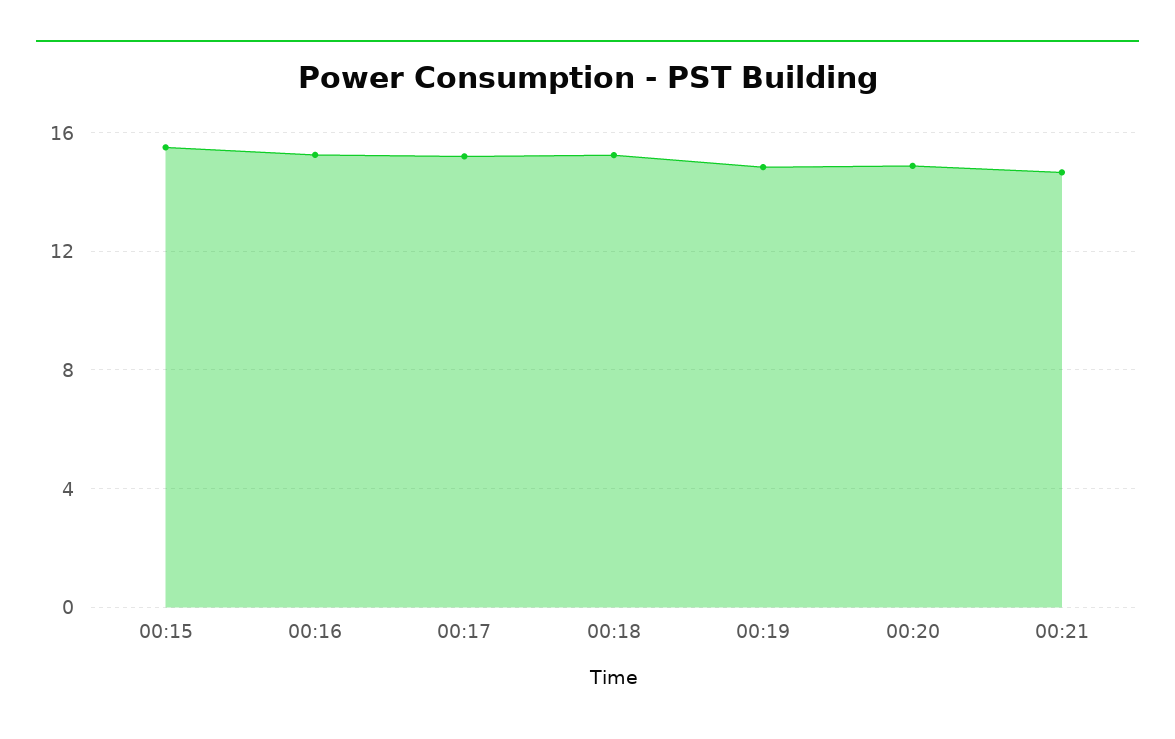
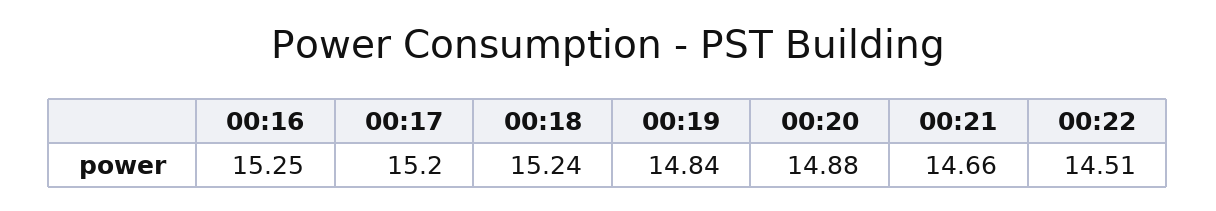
00:15: 15.5 -> none
00:22: none -> 14.51

